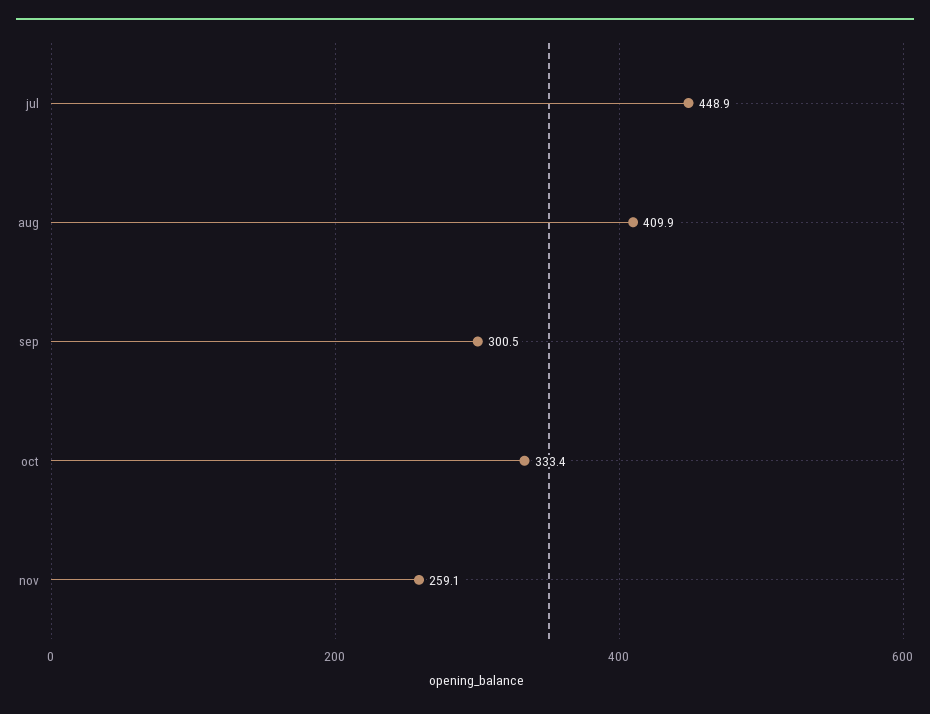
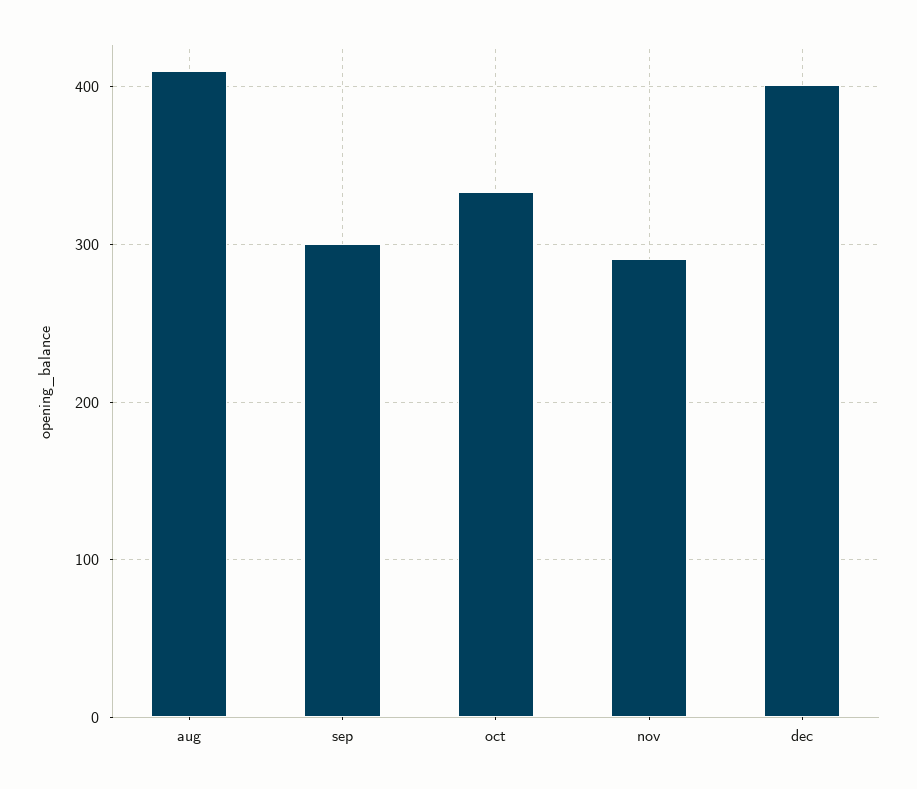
jul: 448.9 -> none
nov: 259.1 -> 290
dec: none -> 400

